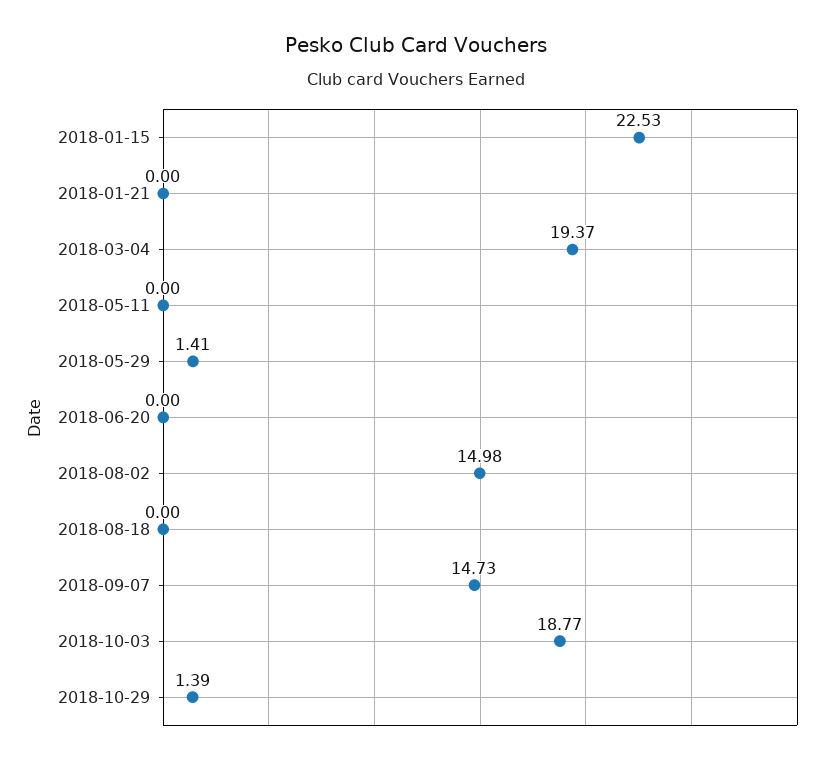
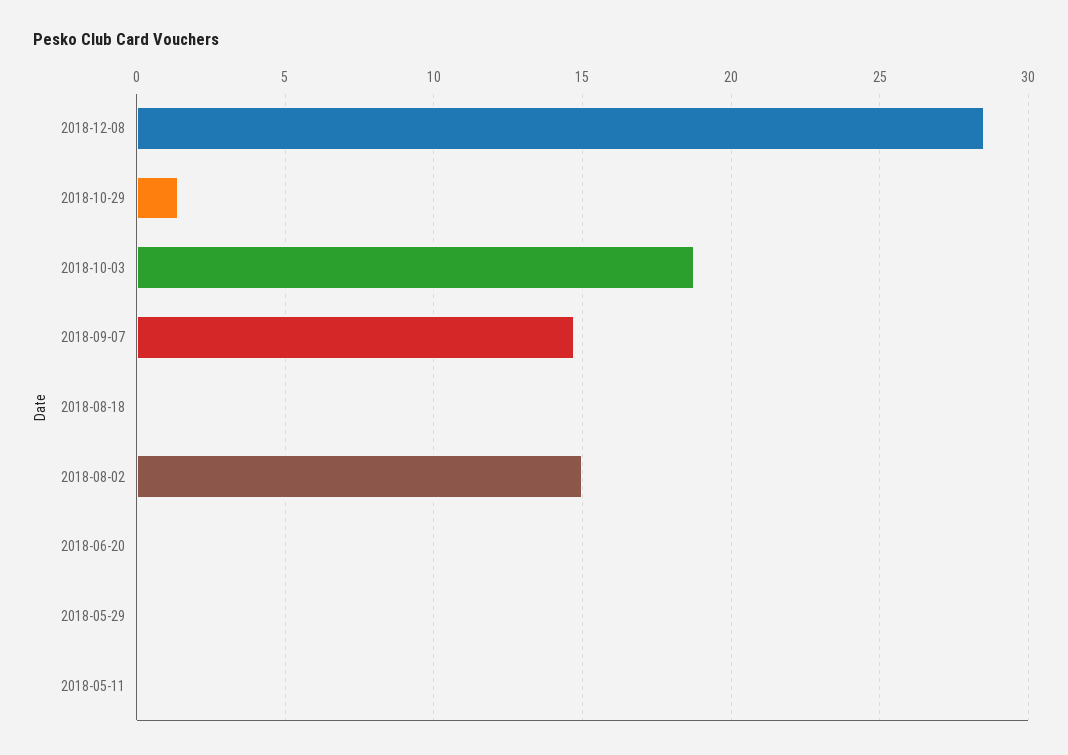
2018-01-15: 22.53 -> none
2018-01-21: 0 -> none
2018-03-04: 19.37 -> none
2018-05-29: 1.41 -> 0
2018-12-08: none -> 28.5

